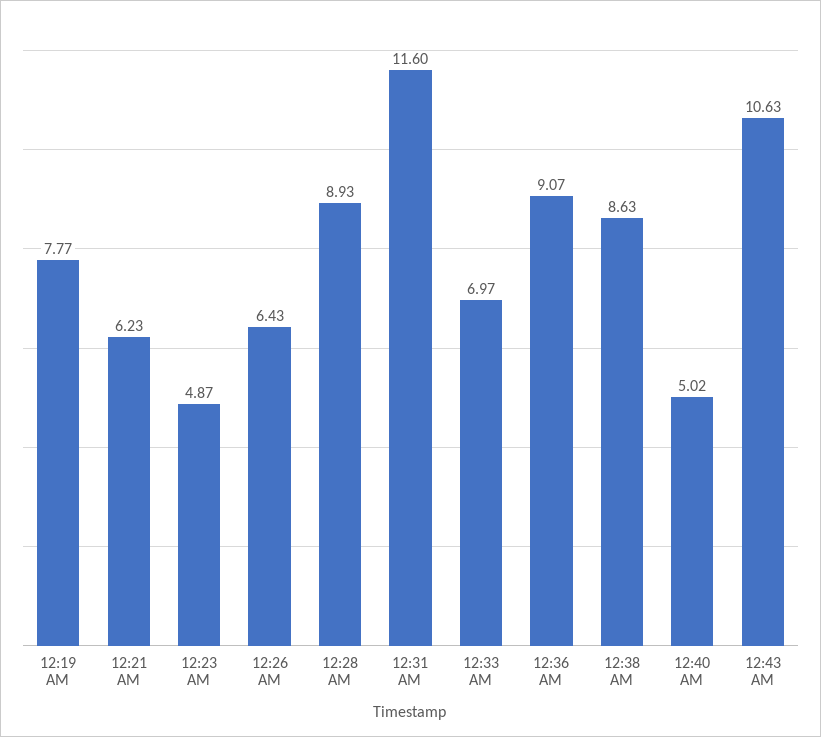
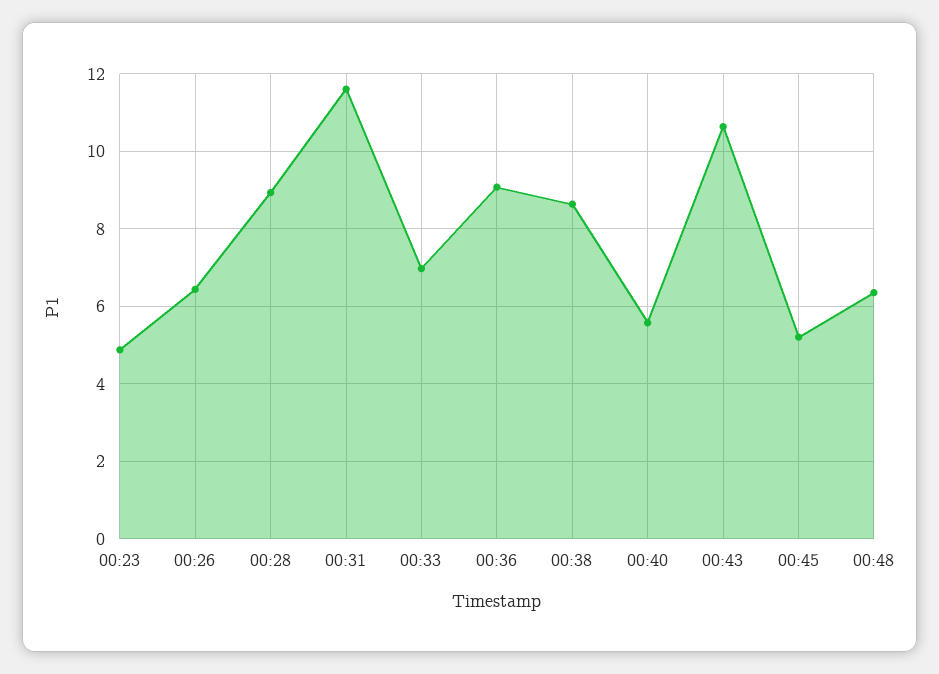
12:19 AM: 7.77 -> none
12:21 AM: 6.23 -> none
12:40 AM: 5.02 -> 5.6
00:45: none -> 5.2
00:48: none -> 6.4

